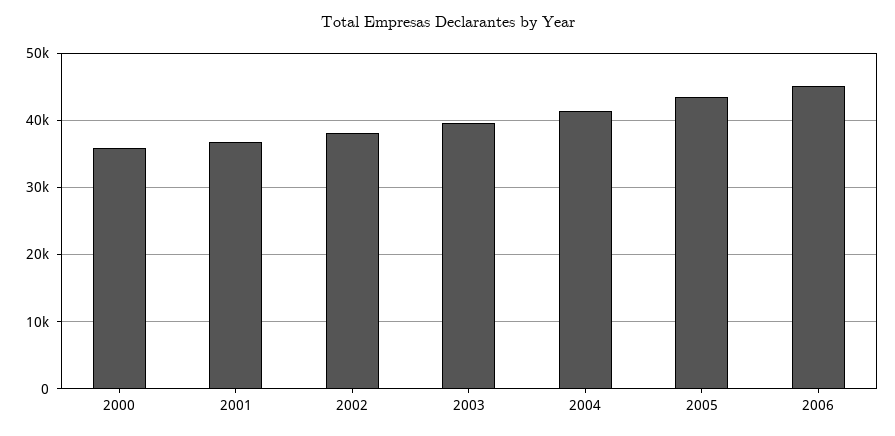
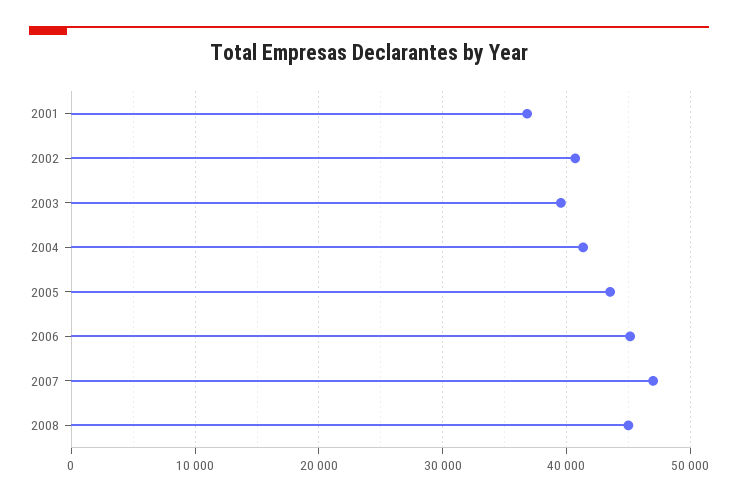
2000: 36000 -> none
2002: 38000 -> 41000
2007: none -> 47000
2008: none -> 45000

